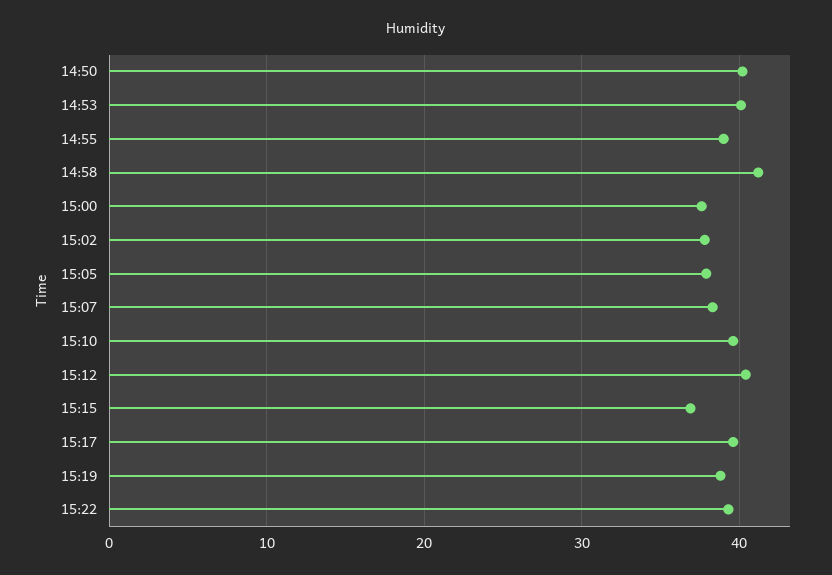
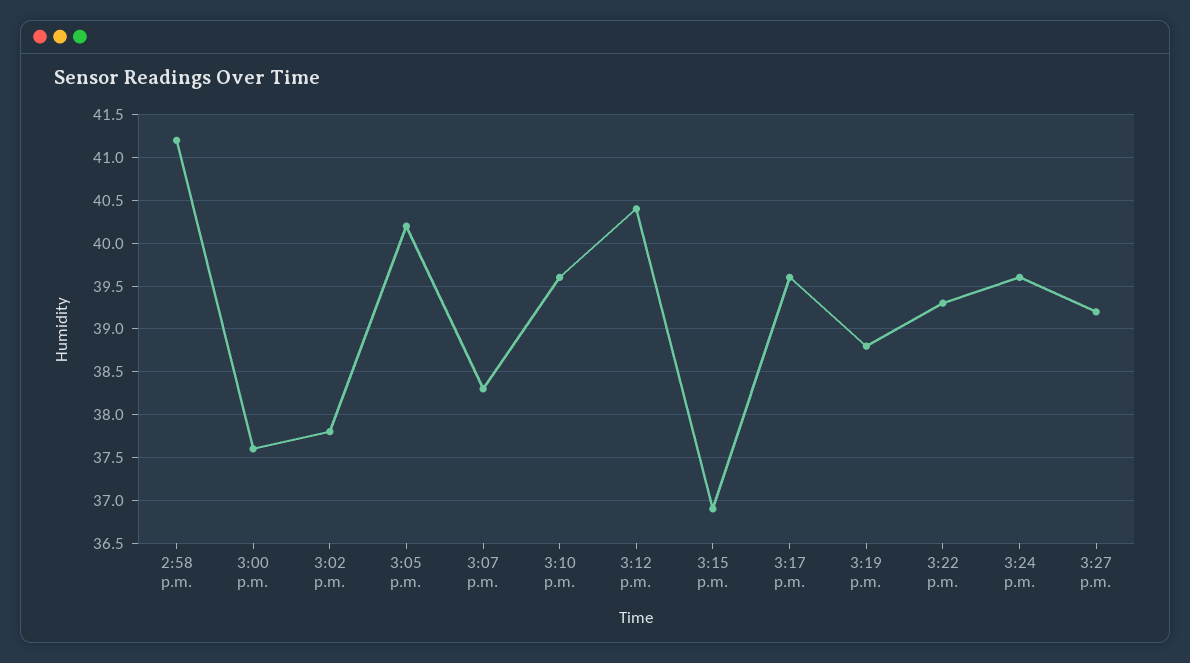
14:50: 40 -> none
14:53: 40 -> none
14:55: 39 -> none
15:05: 38 -> 40.2
3:24 p.m.: none -> 39.6
3:27 p.m.: none -> 39.2

